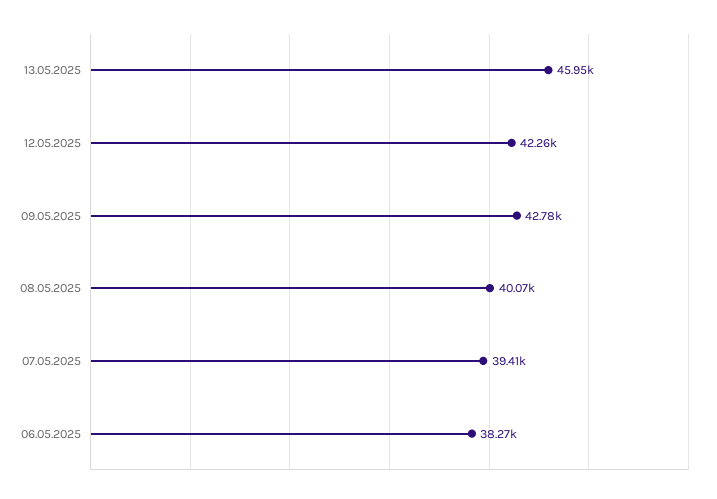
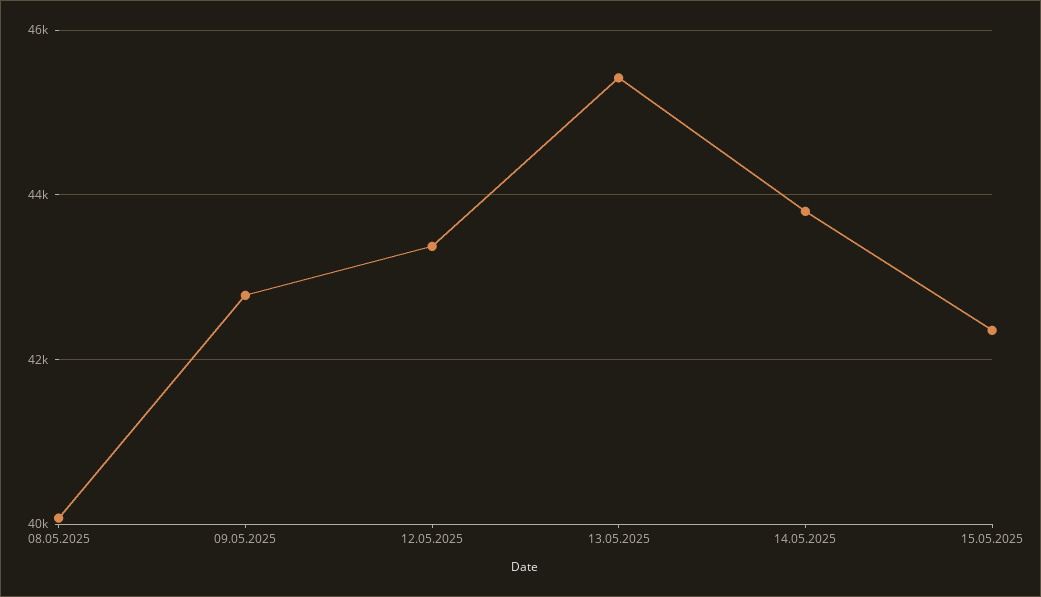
13.05.2025: 45950 -> 45400
12.05.2025: 42260 -> 43400
07.05.2025: 39410 -> none
06.05.2025: 38270 -> none
14.05.2025: none -> 43800
15.05.2025: none -> 42400

